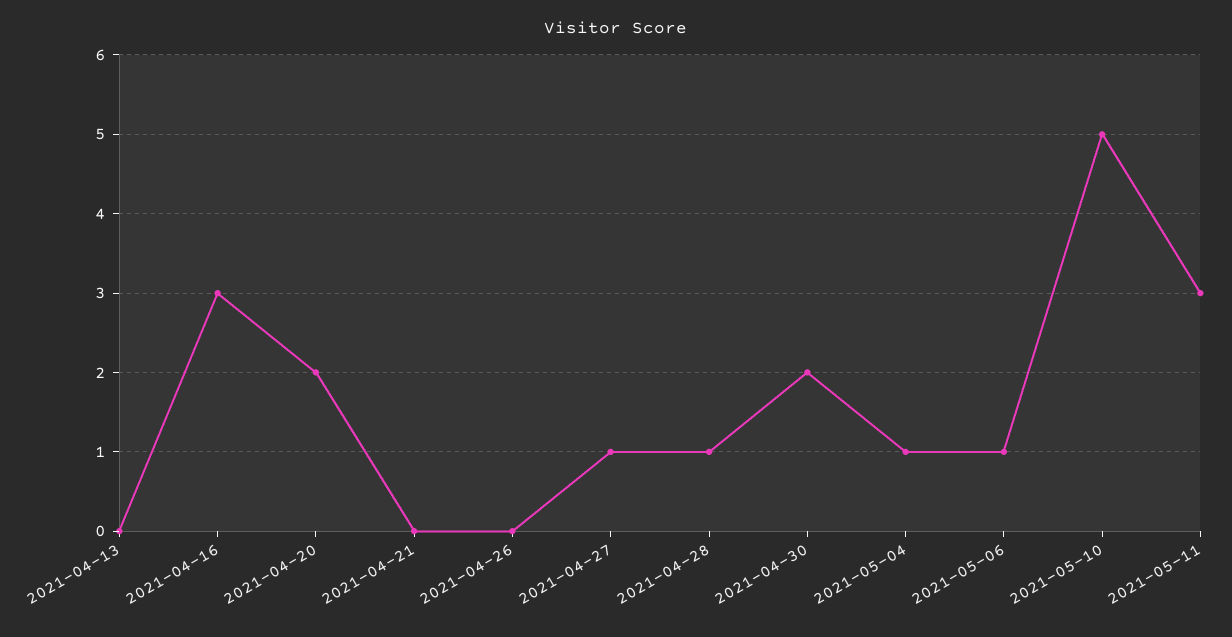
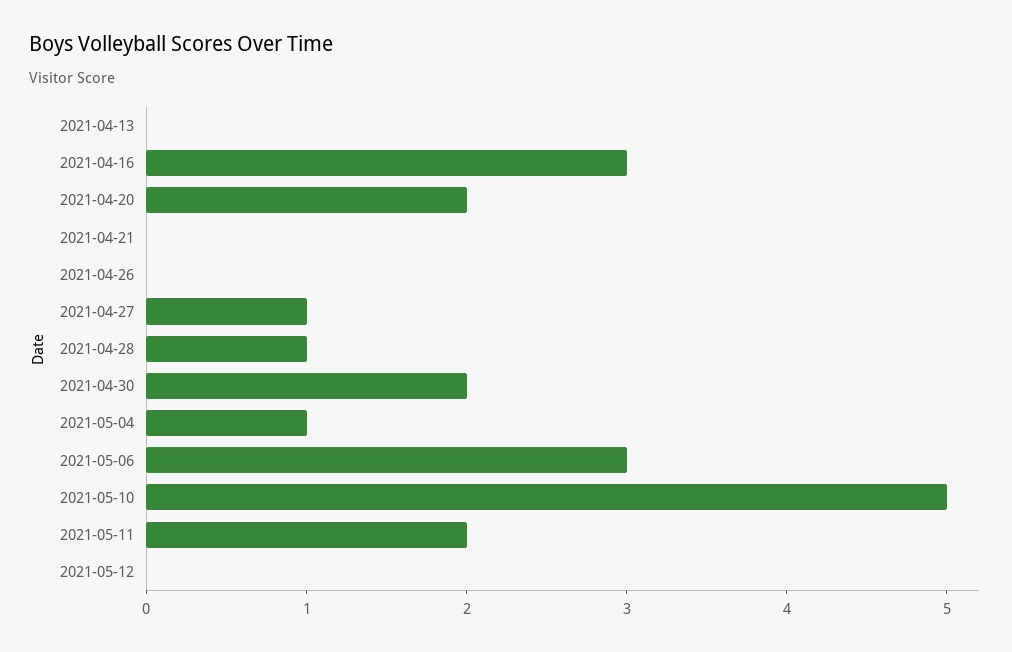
2021-05-06: 1 -> 3
2021-05-11: 3 -> 2
2021-05-12: none -> 0

